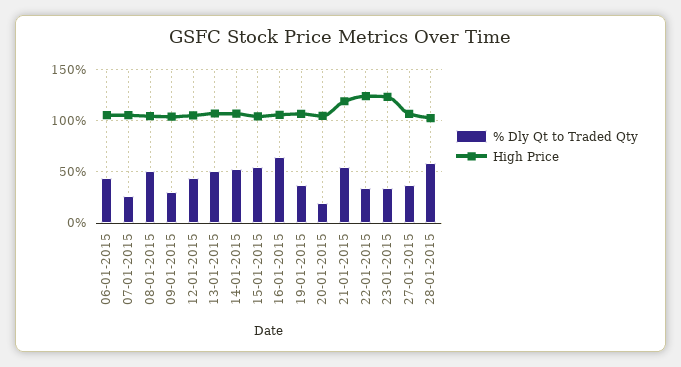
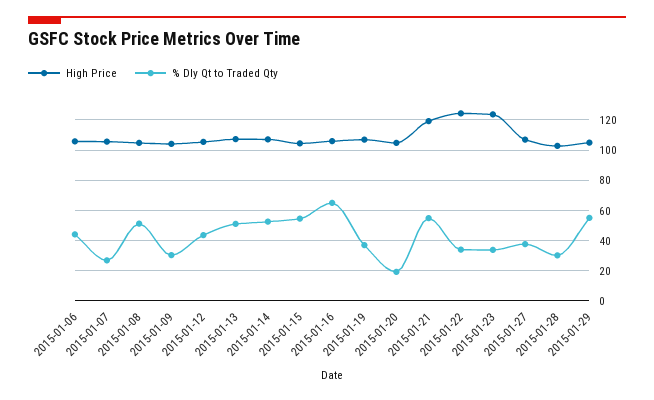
% Dly Qt to Traded Qty, 28-01-2015: 60 -> 30
High Price, 2015-01-29: none -> 105
% Dly Qt to Traded Qty, 2015-01-29: none -> 55

